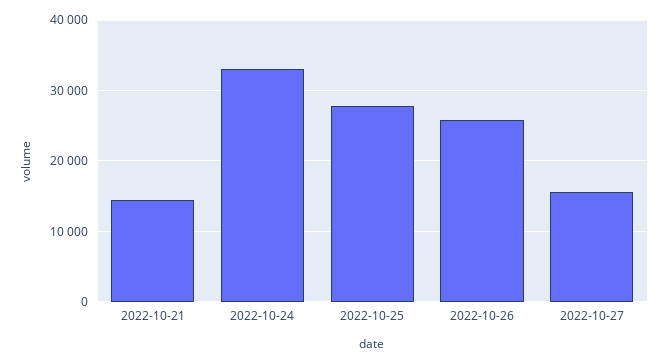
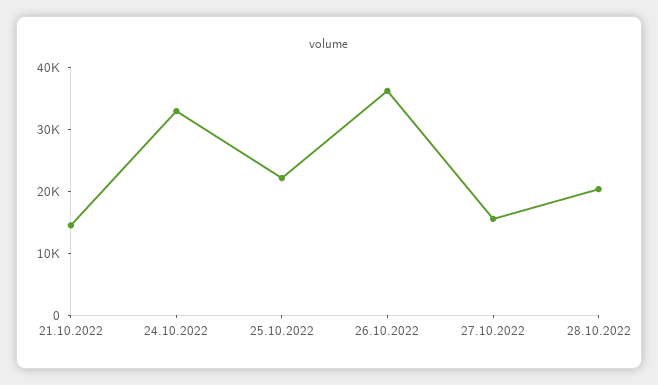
2022-10-25: 28000 -> 22000
2022-10-26: 26000 -> 36000
28.10.2022: none -> 20000

